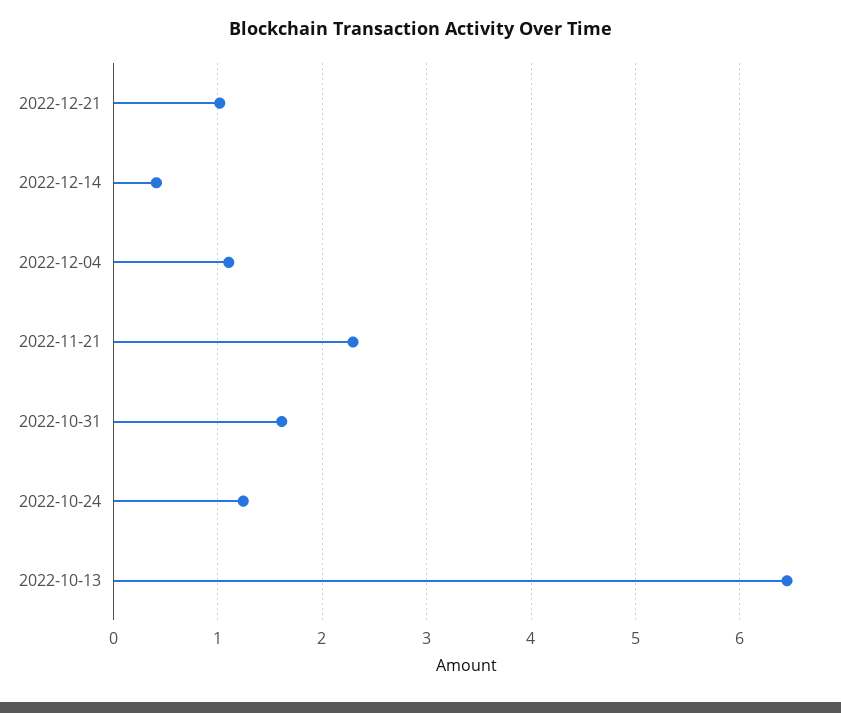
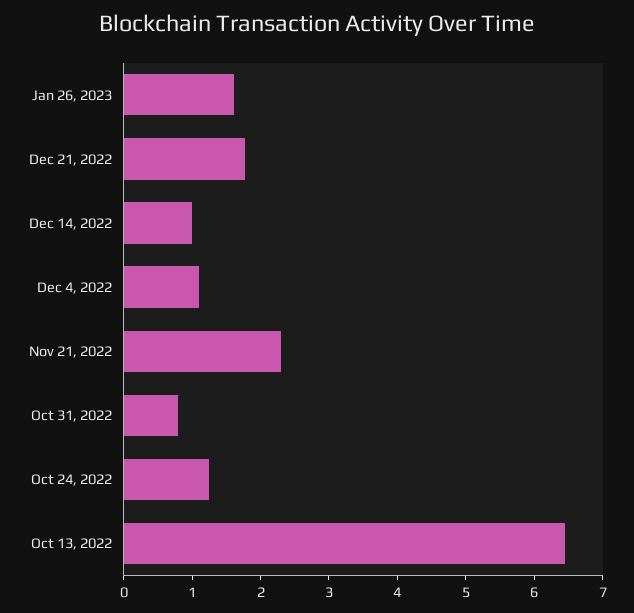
2022-12-21: 1 -> 1.8
2022-12-14: 0.4 -> 1
2022-10-31: 1.6 -> 0.8
Jan 26, 2023: none -> 1.6

